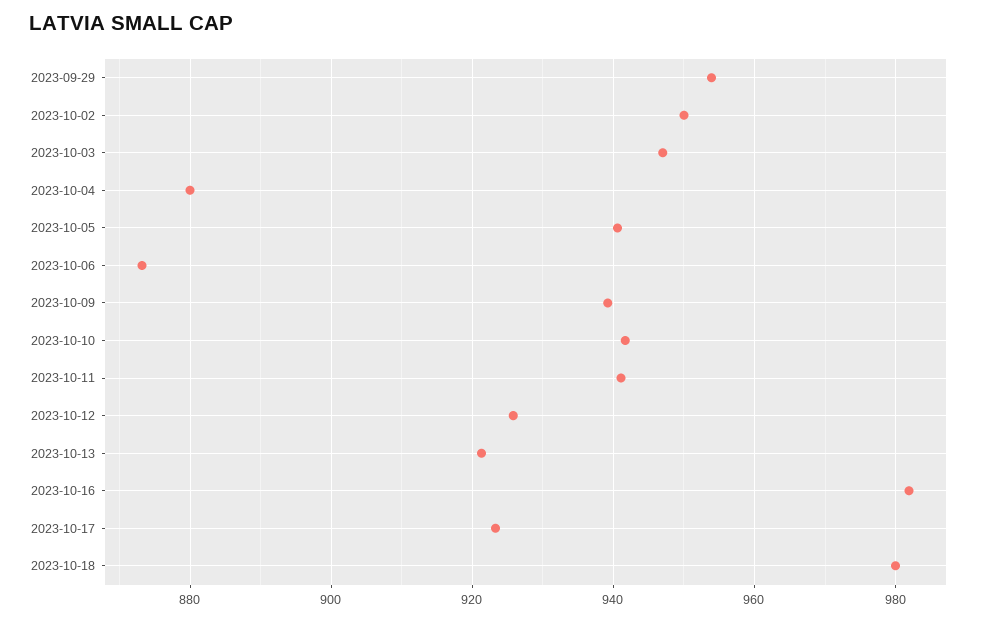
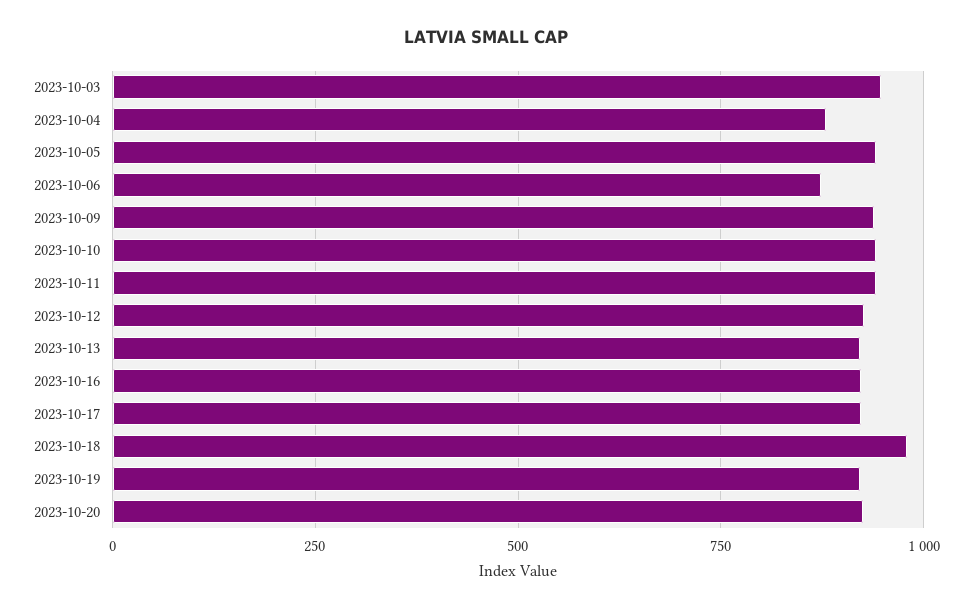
2023-09-29: 954 -> none
2023-10-02: 950 -> none
2023-10-16: 982 -> 925
2023-10-19: none -> 925
2023-10-20: none -> 925

